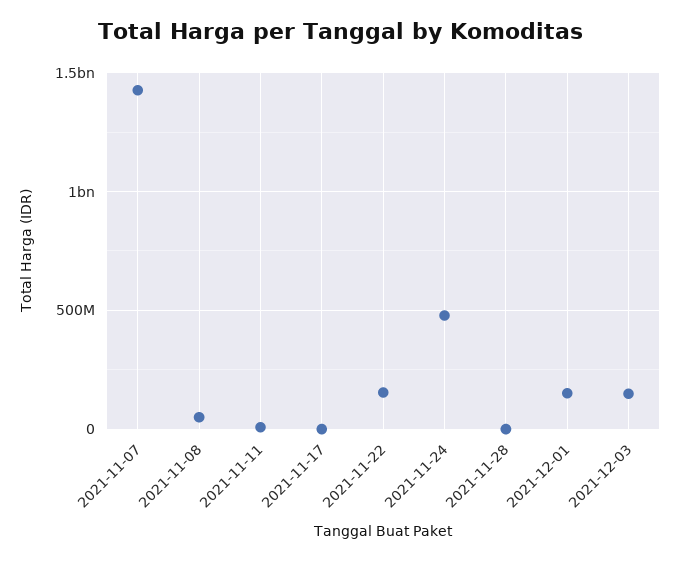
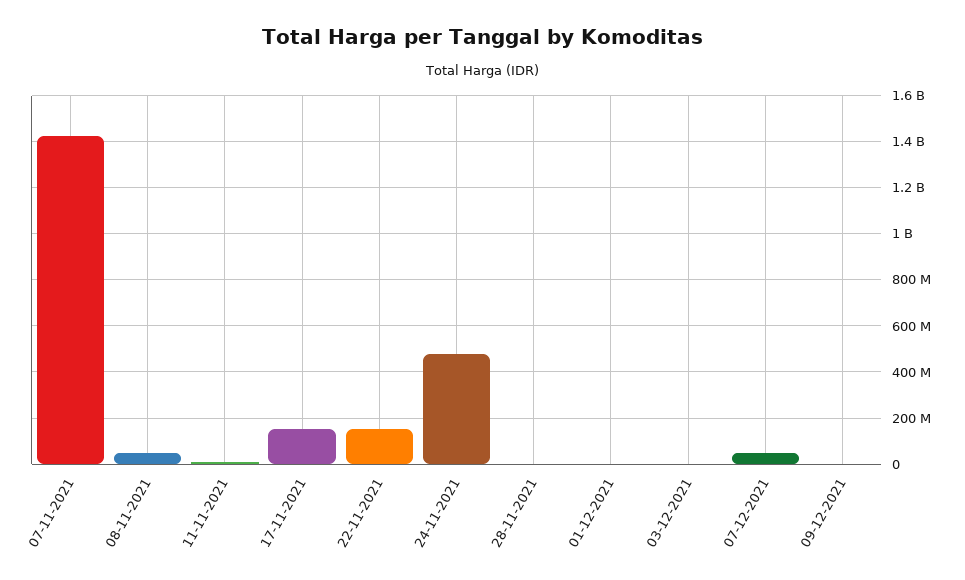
2021-11-17: 0 -> 150000000
2021-12-01: 150000000 -> 0
2021-12-03: 150000000 -> 0
07-12-2021: none -> 50000000
09-12-2021: none -> 0

